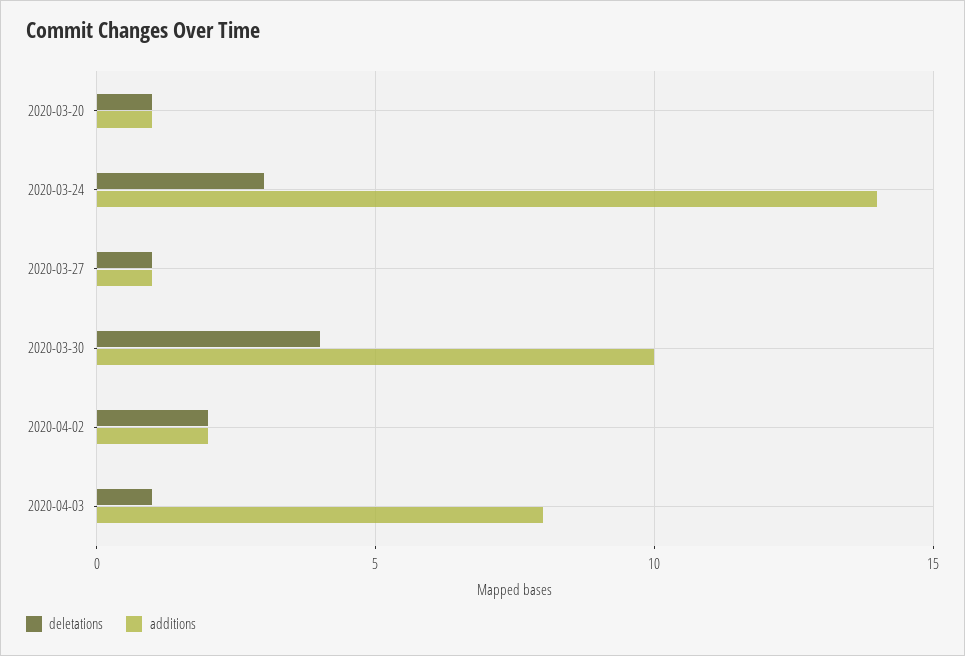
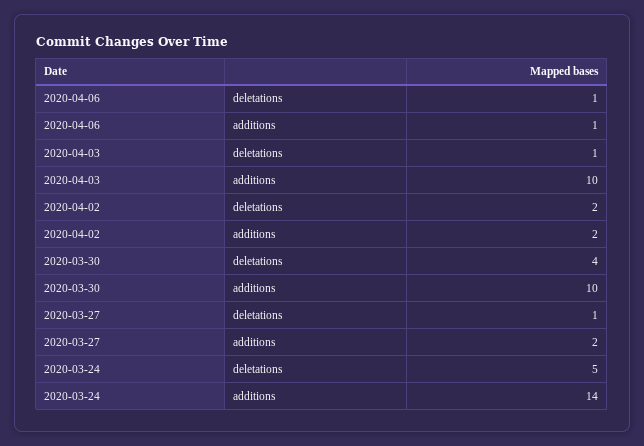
deletations, 2020-03-20: 1 -> none
additions, 2020-03-20: 1 -> none
deletations, 2020-03-24: 3 -> 5
additions, 2020-03-27: 1 -> 2
additions, 2020-04-03: 8 -> 10
deletations, 2020-04-06: none -> 1
additions, 2020-04-06: none -> 1

